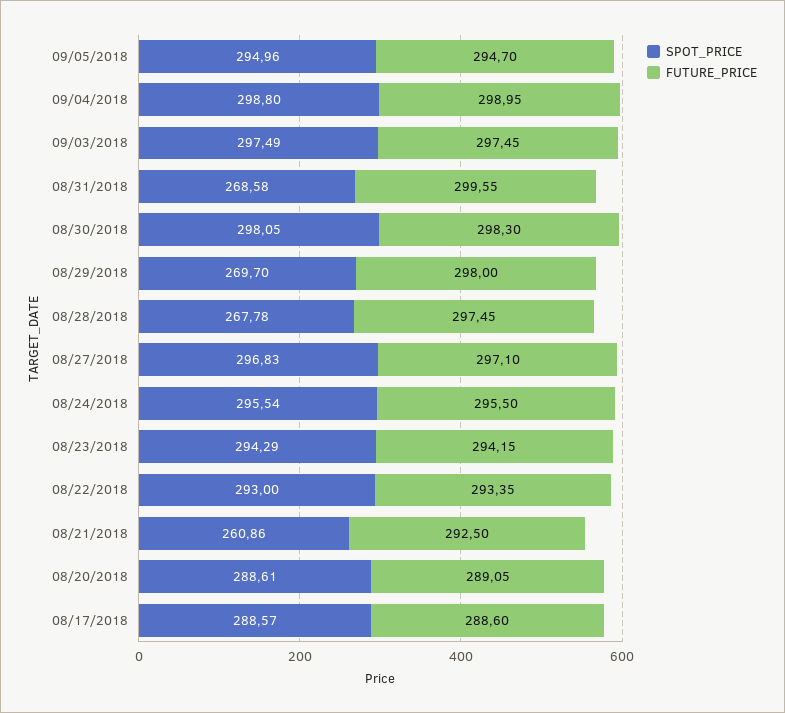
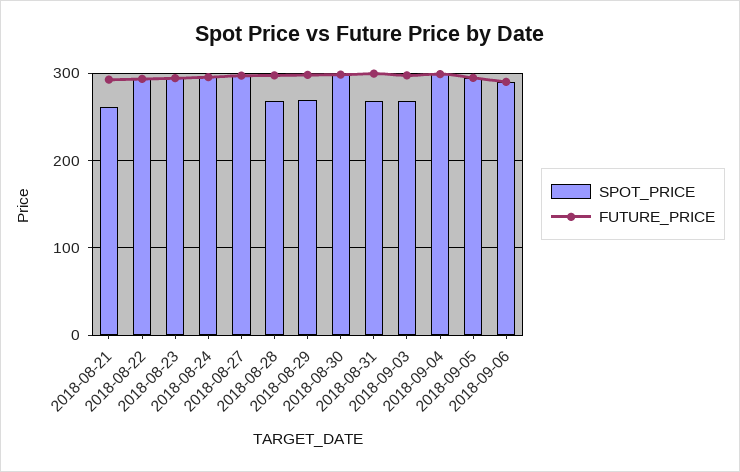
SPOT_PRICE, 09/03/2018: 297.49 -> 270
SPOT_PRICE, 08/20/2018: 288.61 -> none
FUTURE_PRICE, 08/20/2018: 289.05 -> none
SPOT_PRICE, 08/17/2018: 288.57 -> none
FUTURE_PRICE, 08/17/2018: 288.6 -> none
SPOT_PRICE, 2018-09-06: none -> 290
FUTURE_PRICE, 2018-09-06: none -> 290

